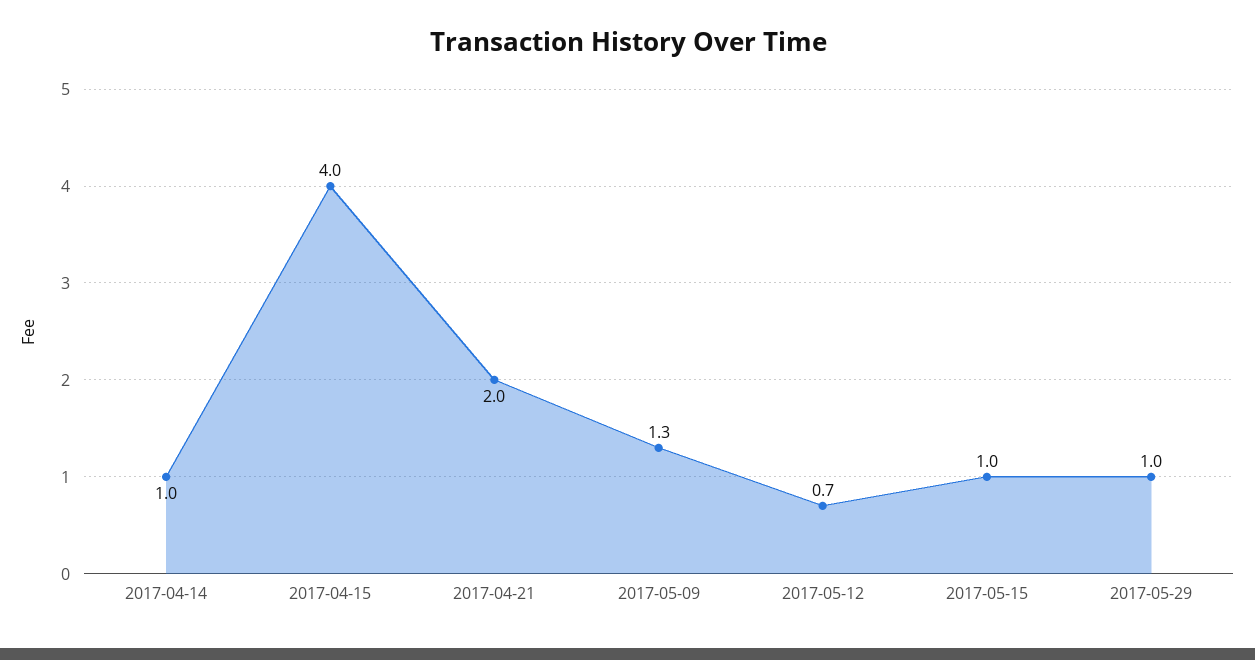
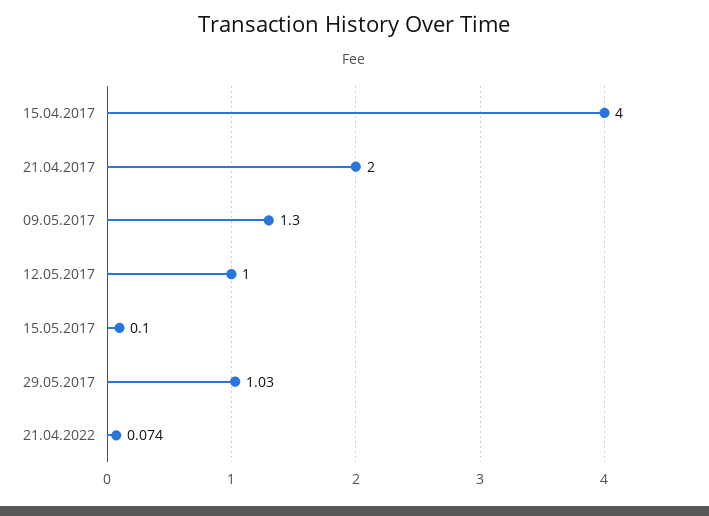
2017-04-14: 1 -> none
2017-05-12: 0.7 -> 1
2017-05-15: 1 -> 0.1
2017-05-29: 1 -> 1.03
21.04.2022: none -> 0.074

